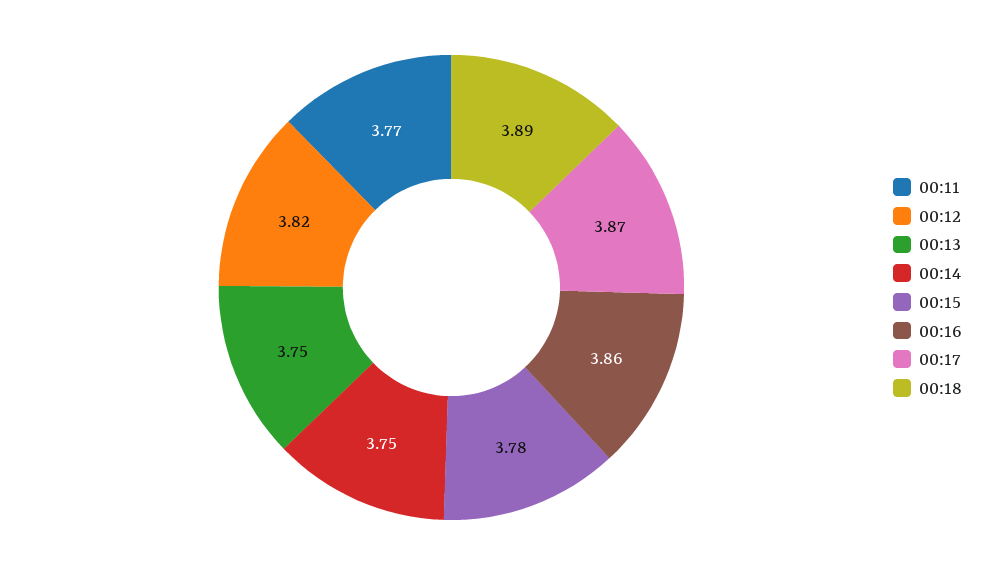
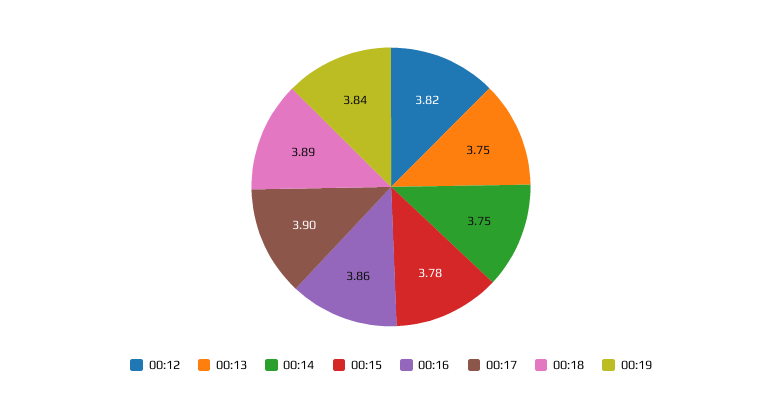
00:11: 3.77 -> none
00:17: 3.87 -> 3.9
00:19: none -> 3.84

